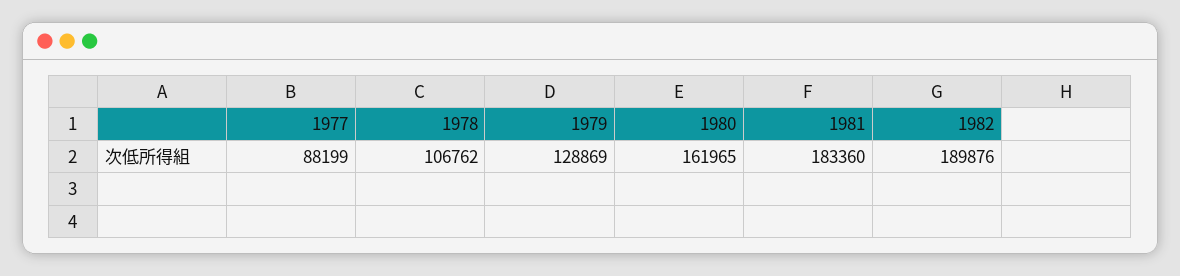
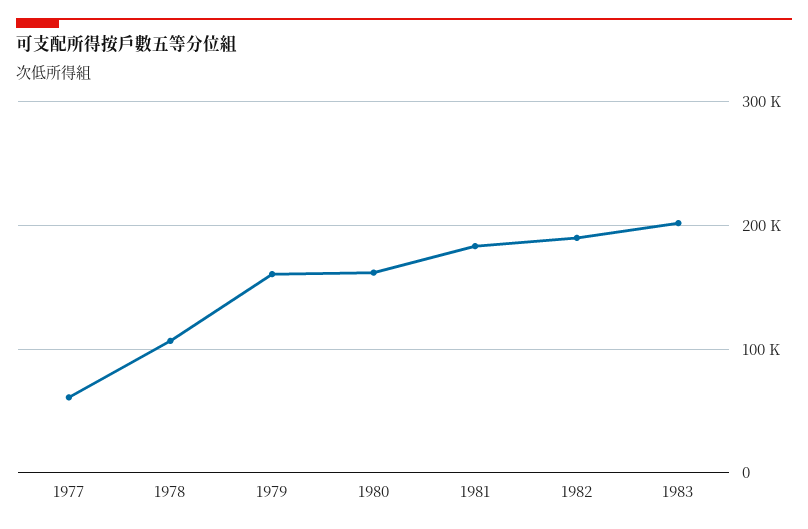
1977: 88199 -> 60000
1979: 128869 -> 160000
1983: none -> 200000

